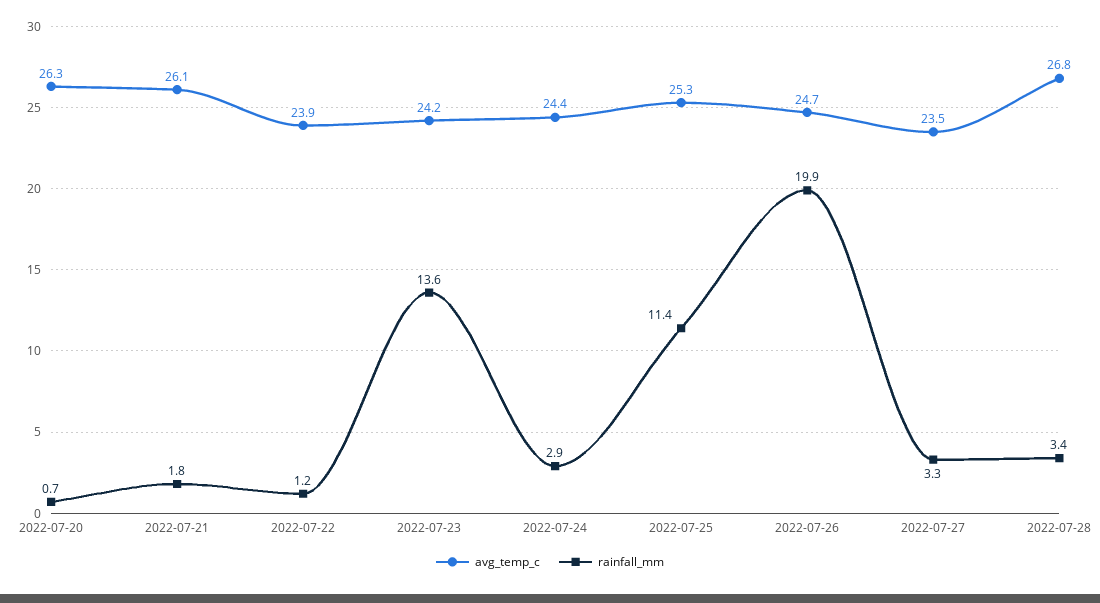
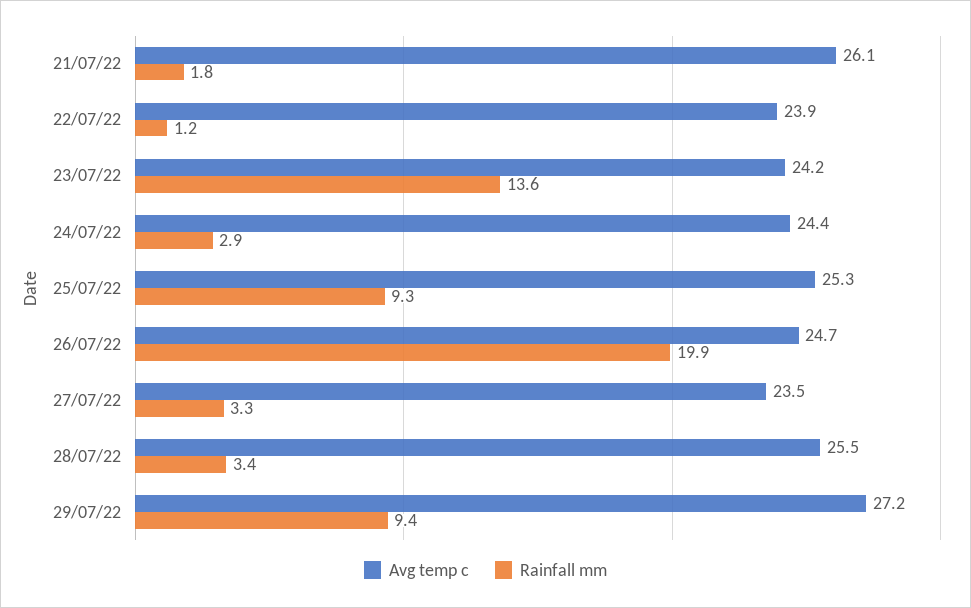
avg_temp_c, 2022-07-20: 26.3 -> none
rainfall_mm, 2022-07-20: 0.7 -> none
rainfall_mm, 2022-07-25: 11.4 -> 9.3
avg_temp_c, 2022-07-28: 26.8 -> 25.5
avg_temp_c, 29/07/22: none -> 27.2
rainfall_mm, 29/07/22: none -> 9.4

